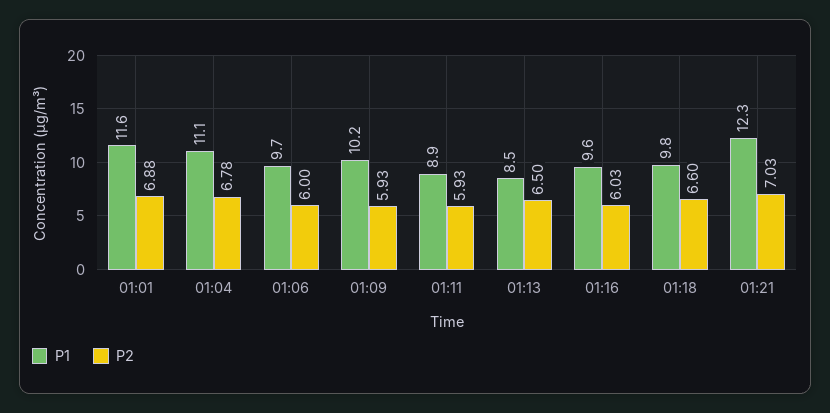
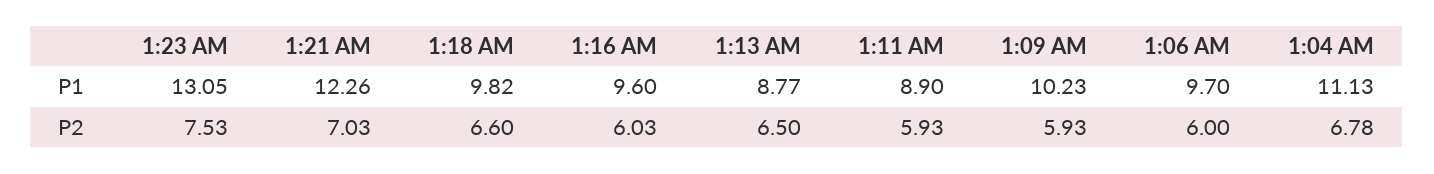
P1, 01:01: 11.6 -> none
P2, 01:01: 6.88 -> none
P1, 01:13: 8.5 -> 8.77
P1, 1:23 AM: none -> 13.05
P2, 1:23 AM: none -> 7.53

